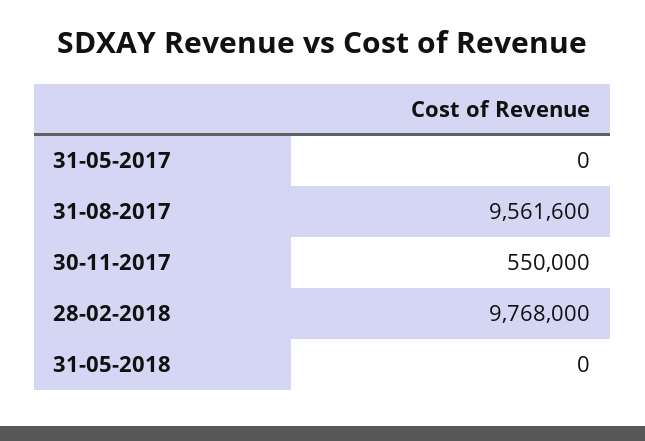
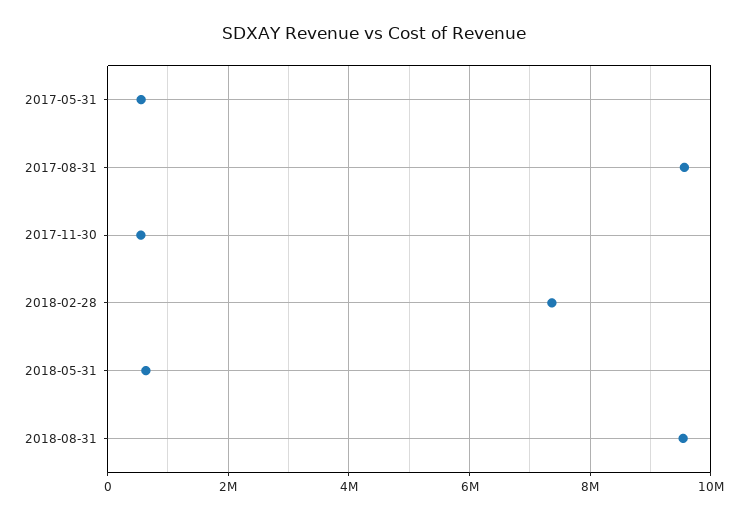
31-05-2017: 0 -> 600000
28-02-2018: 9768000 -> 7400000
31-05-2018: 0 -> 600000
2018-08-31: none -> 9600000

